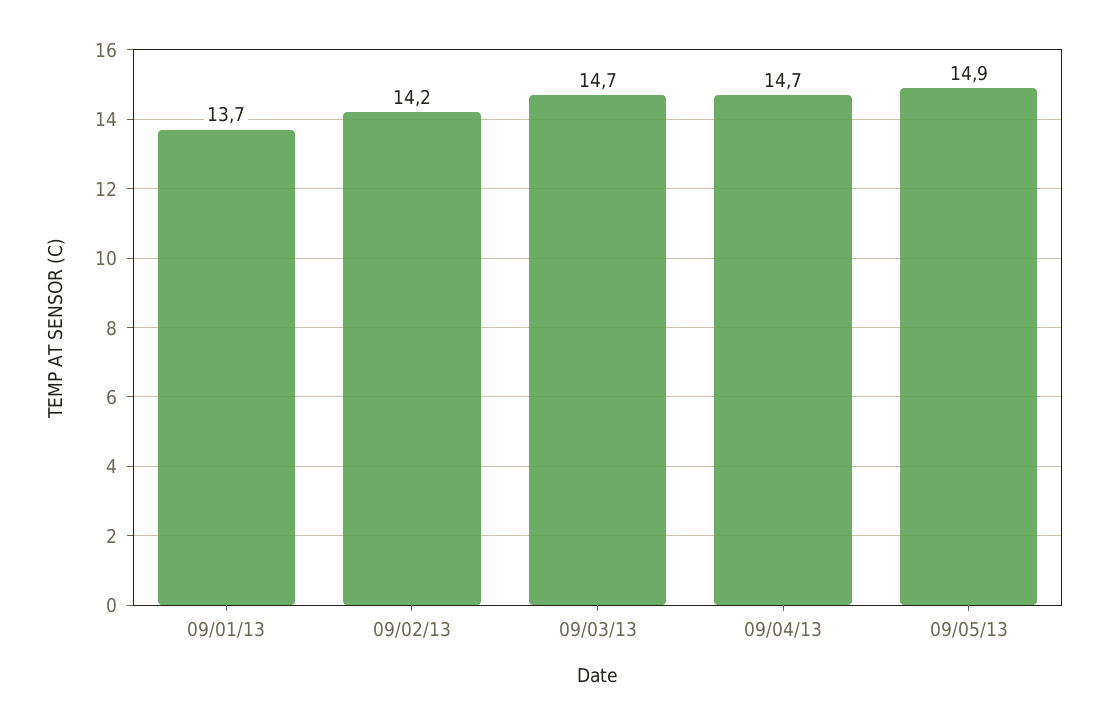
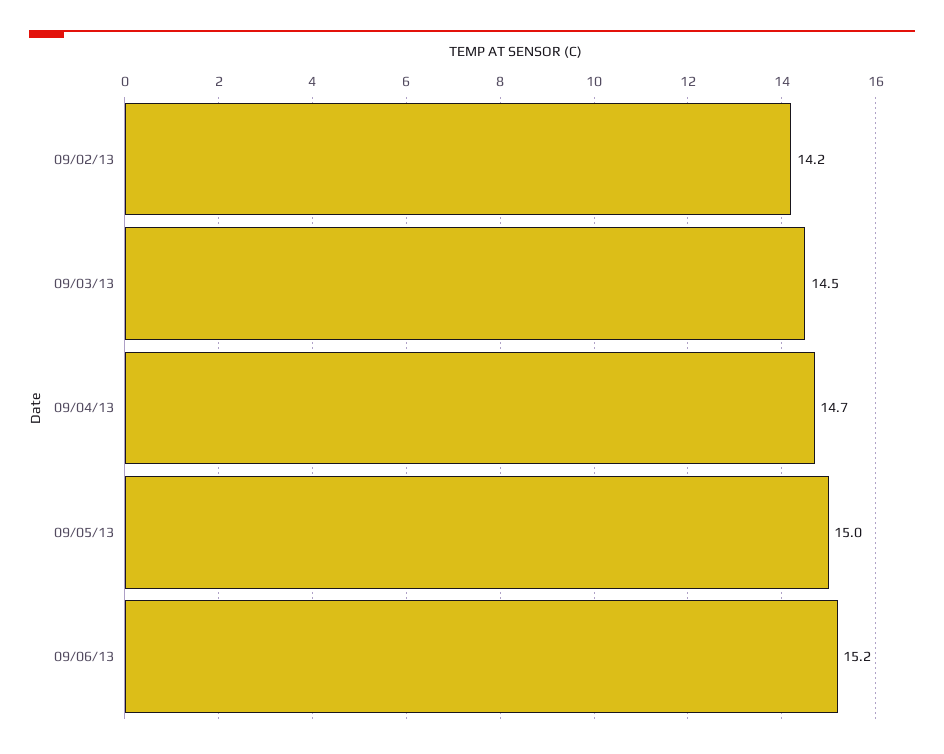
09/01/13: 13.7 -> none
09/03/13: 14.7 -> 14.5
09/05/13: 14.9 -> 15
09/06/13: none -> 15.2

